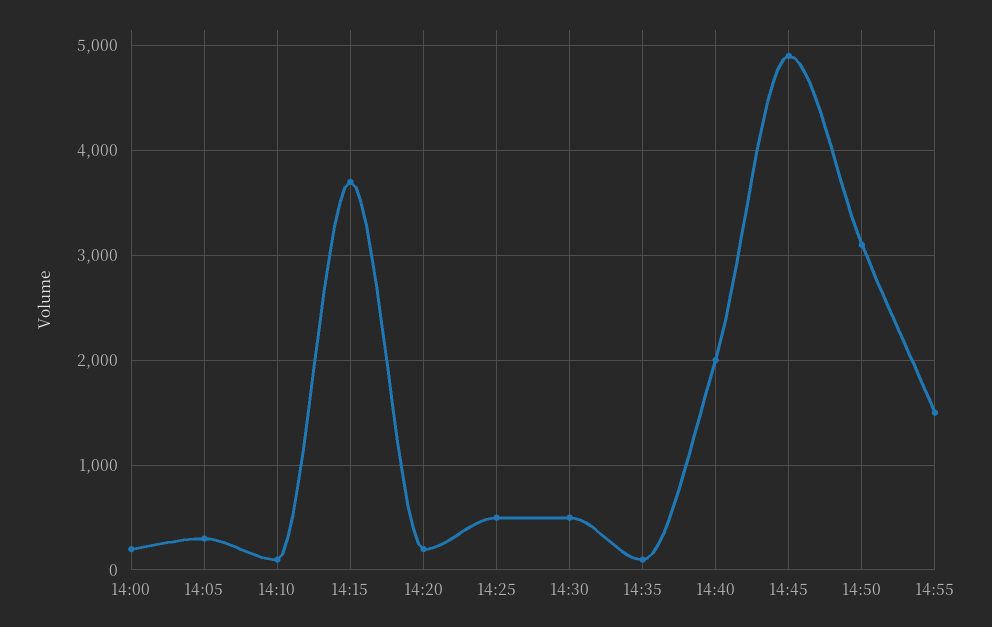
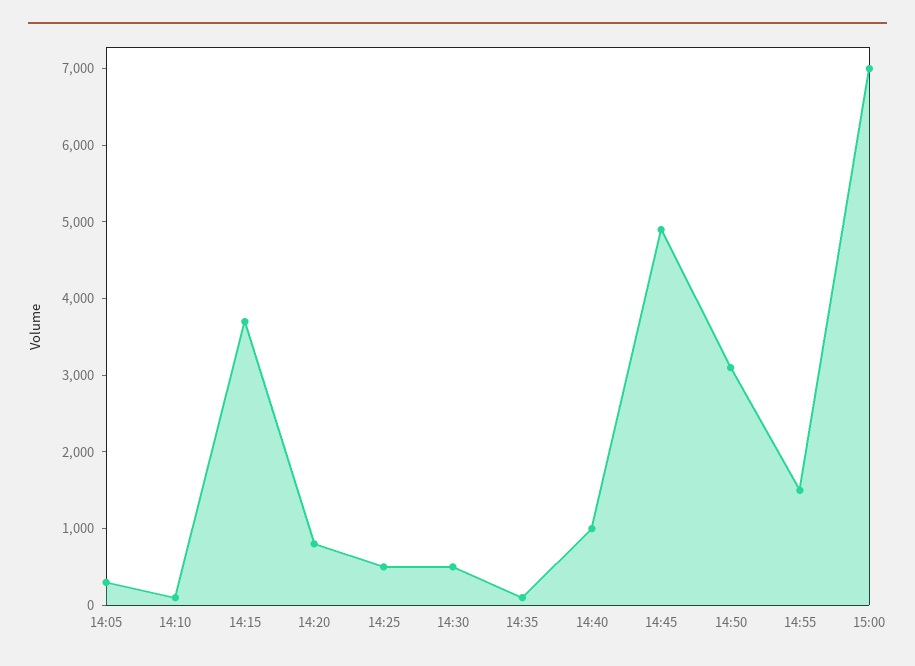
14:00: 200 -> none
14:20: 200 -> 800
14:40: 2000 -> 1000
15:00: none -> 7000

